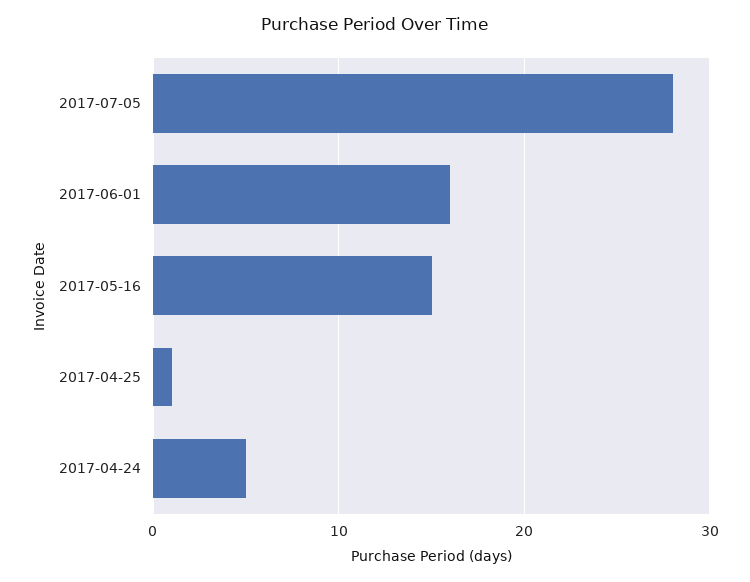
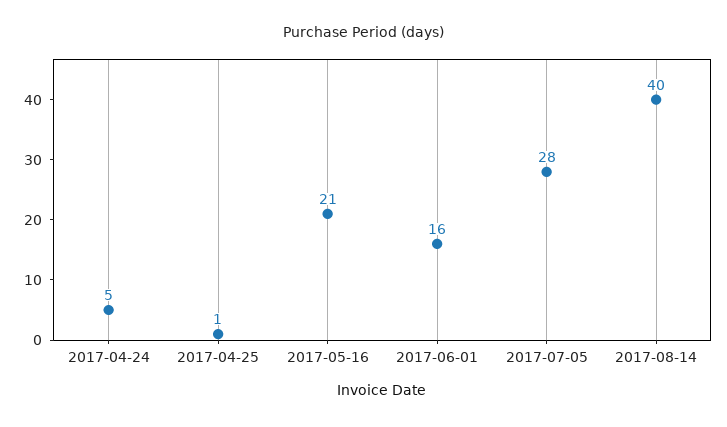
2017-05-16: 15 -> 21
2017-08-14: none -> 40

